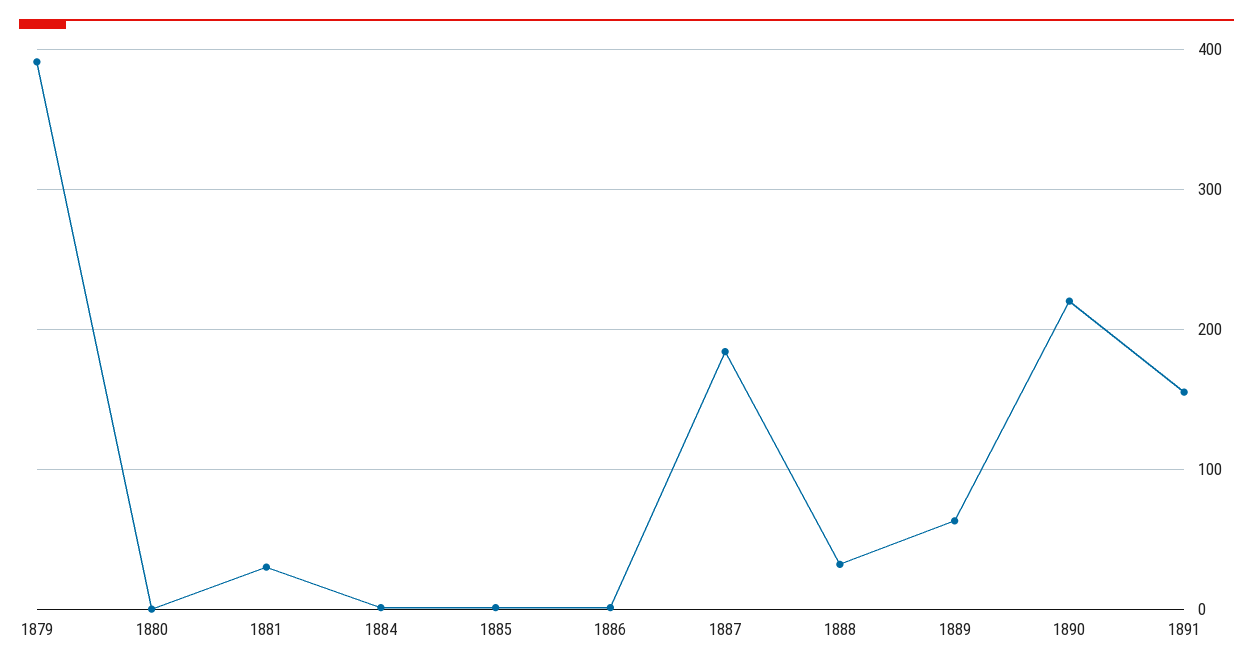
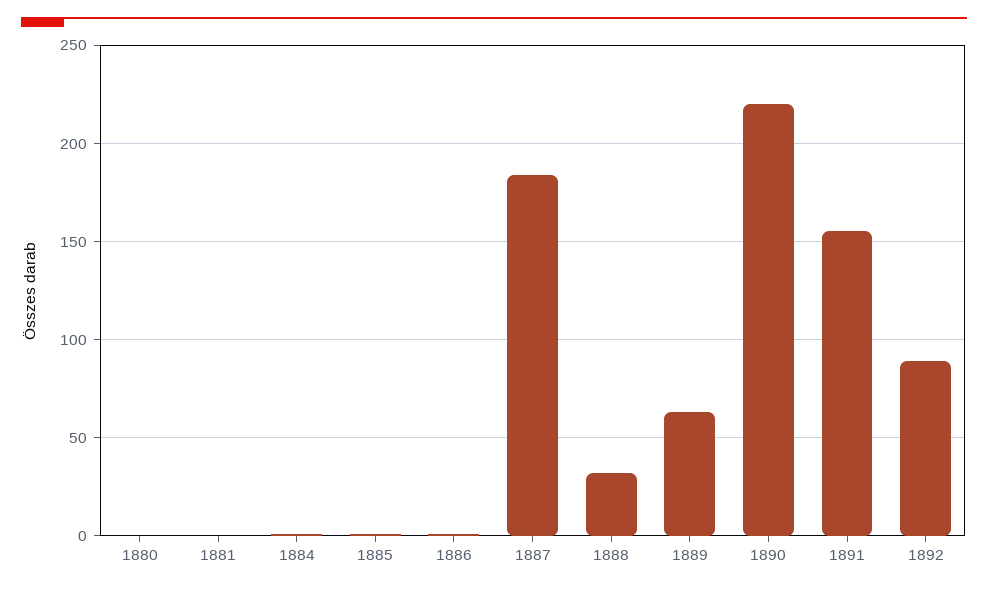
1879: 390 -> none
1881: 30 -> 0
1892: none -> 90

